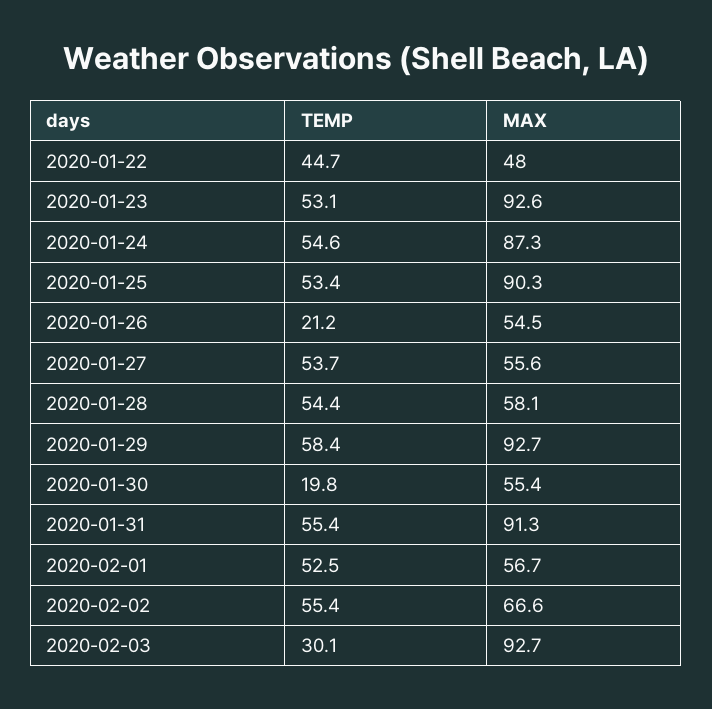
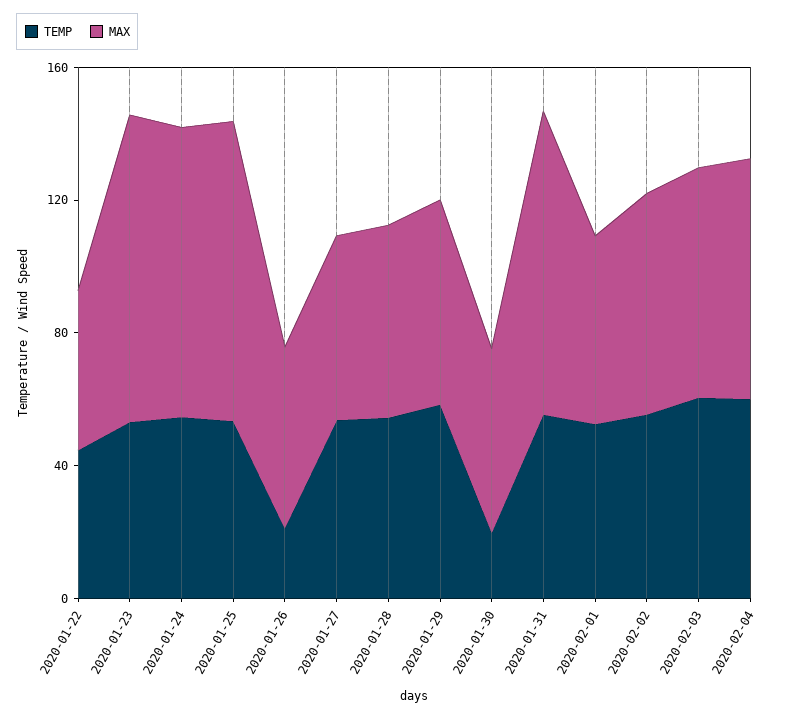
MAX, 2020-01-29: 92.7 -> 60
TEMP, 2020-02-03: 30.1 -> 60
MAX, 2020-02-03: 92.7 -> 70
TEMP, 2020-02-04: none -> 60
MAX, 2020-02-04: none -> 70

